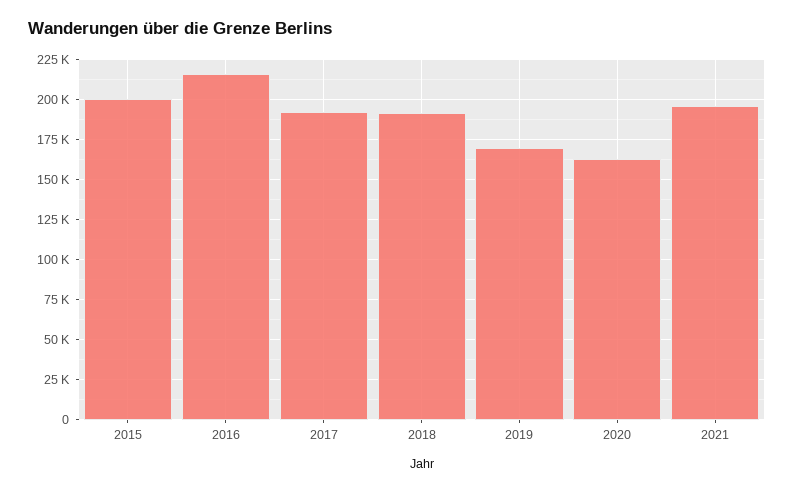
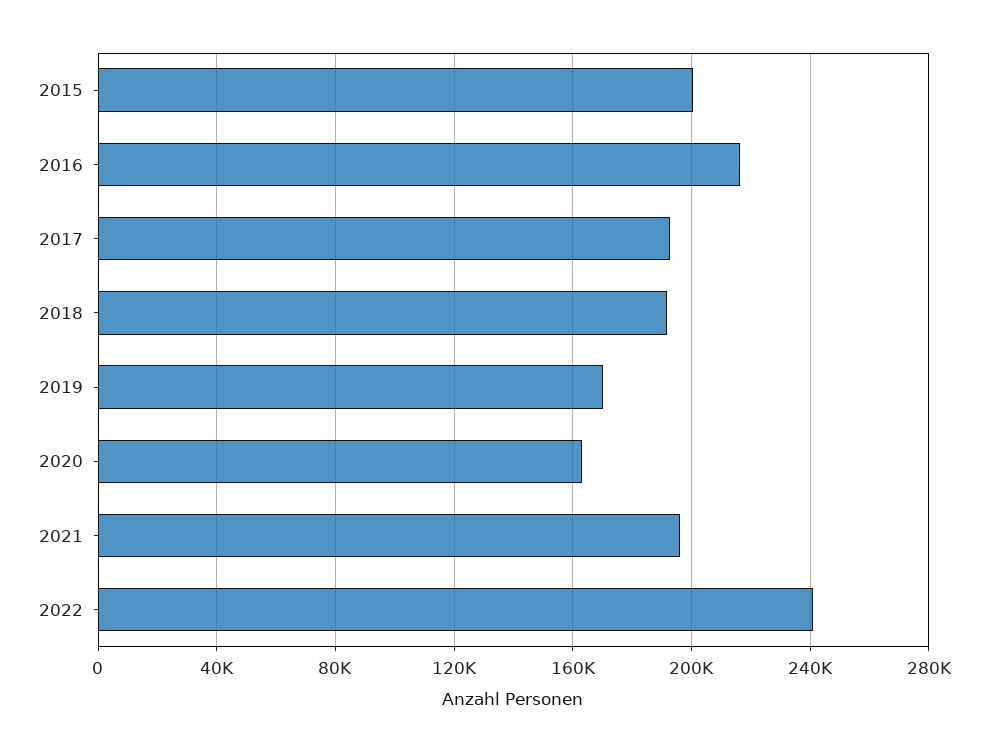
2022: none -> 240000

